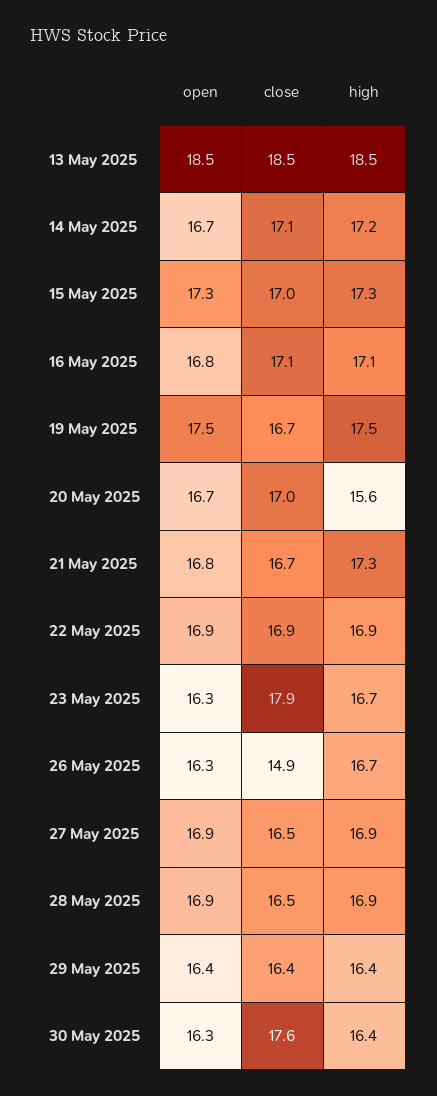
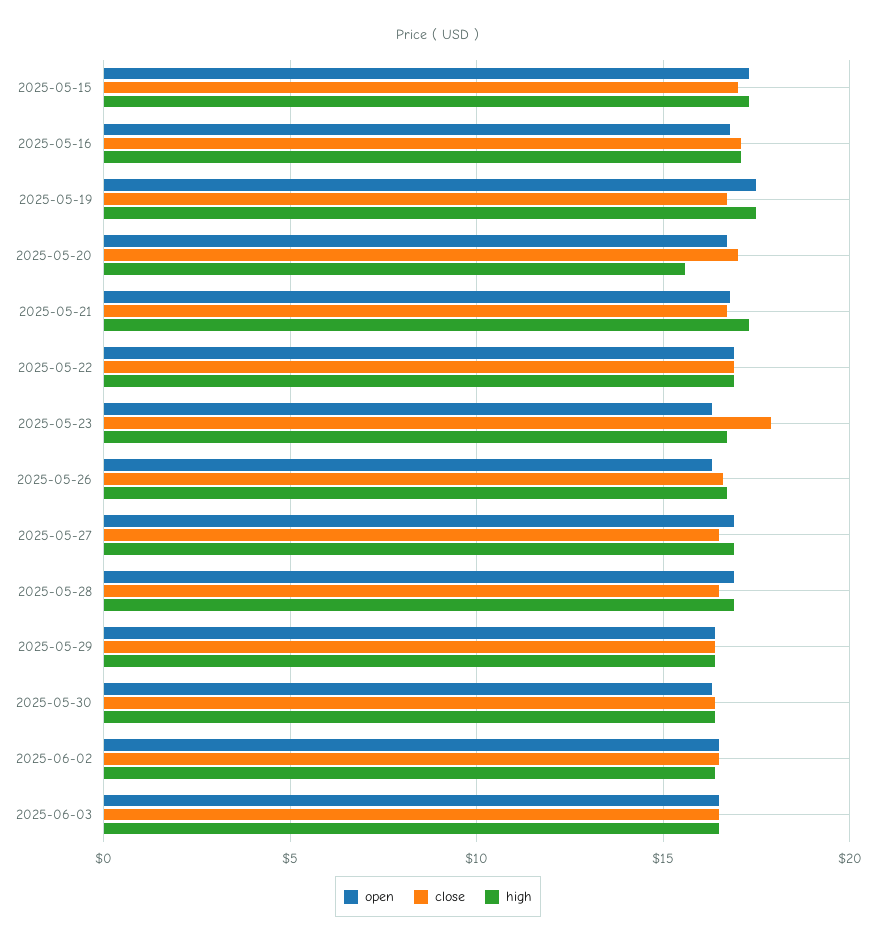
open, 13 May 2025: 18.5 -> none
close, 13 May 2025: 18.5 -> none
high, 13 May 2025: 18.5 -> none
open, 14 May 2025: 16.7 -> none
close, 14 May 2025: 17.1 -> none
high, 14 May 2025: 17.2 -> none
close, 26 May 2025: 14.9 -> 16.5
close, 30 May 2025: 17.6 -> 16.5
open, 2025-06-02: none -> 16.5
close, 2025-06-02: none -> 16.5
high, 2025-06-02: none -> 16.5
open, 2025-06-03: none -> 16.5
close, 2025-06-03: none -> 16.5
high, 2025-06-03: none -> 16.5

